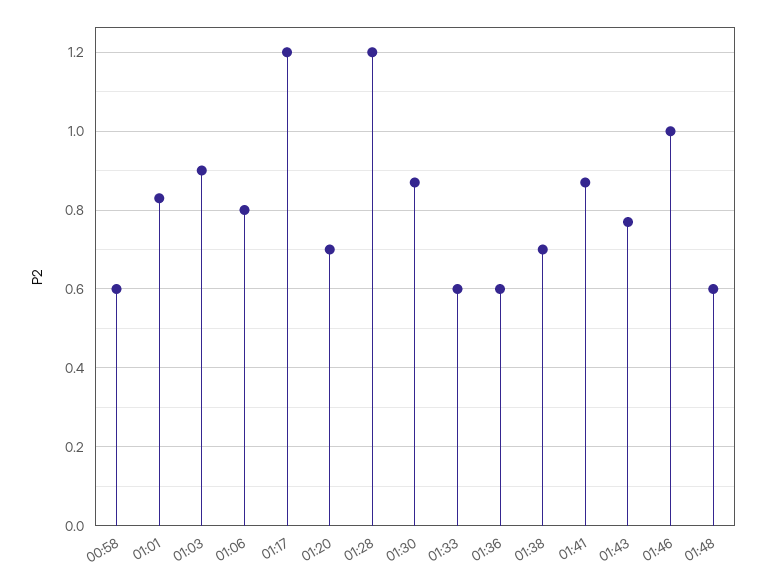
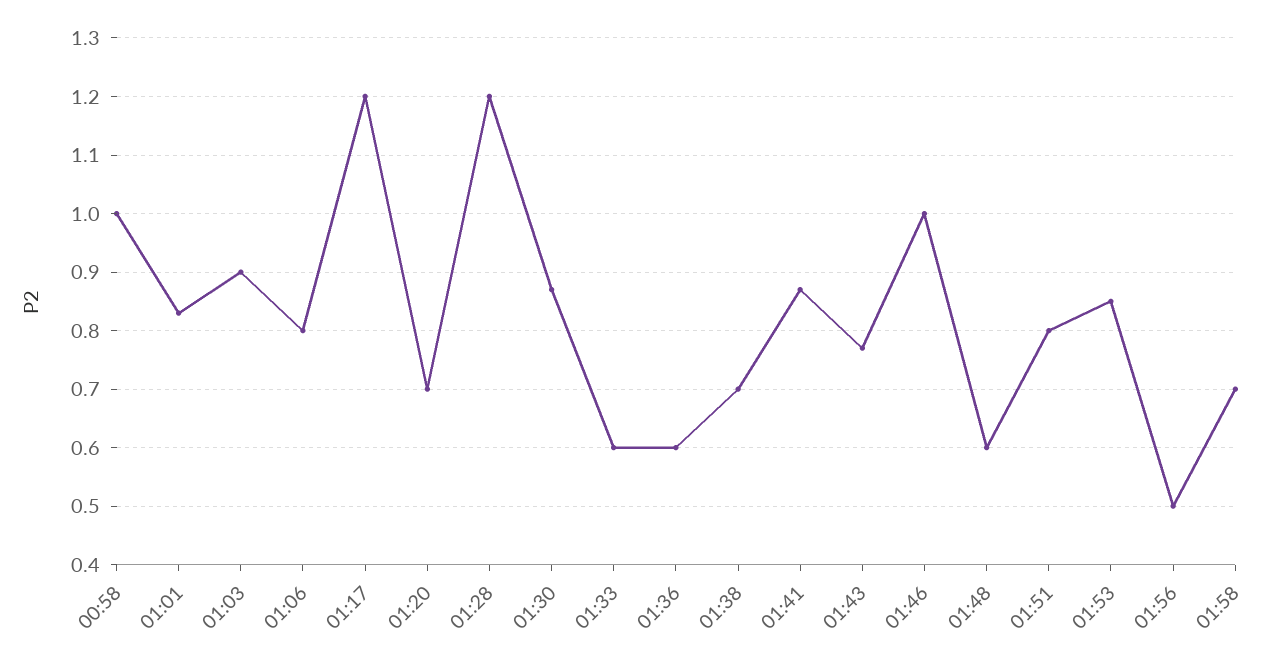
00:58: 0.6 -> 1
01:51: none -> 0.8
01:53: none -> 0.85
01:56: none -> 0.5
01:58: none -> 0.7

